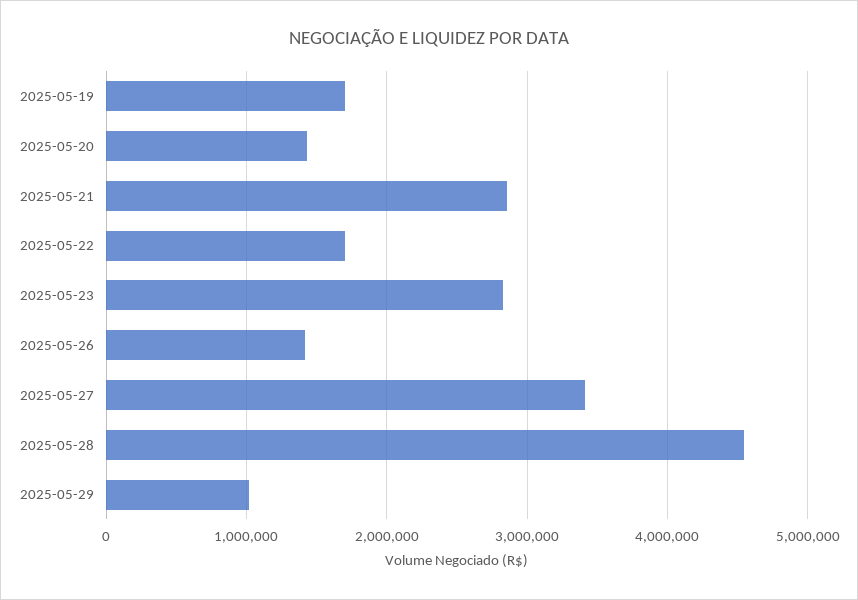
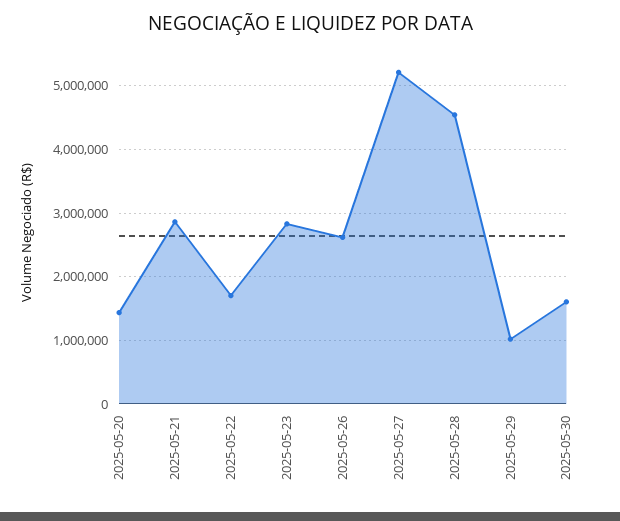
2025-05-19: 1700000 -> none
2025-05-26: 1400000 -> 2600000
2025-05-27: 3400000 -> 5200000
2025-05-30: none -> 1600000

